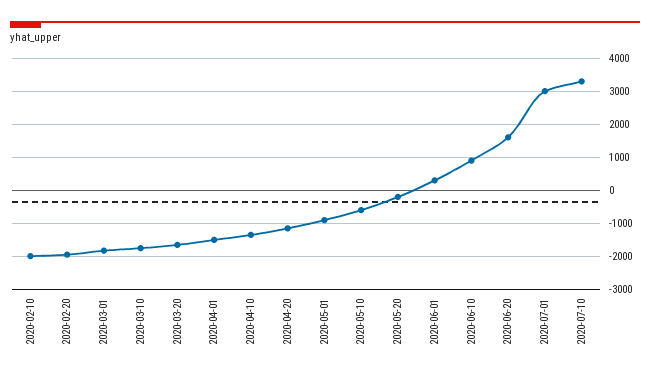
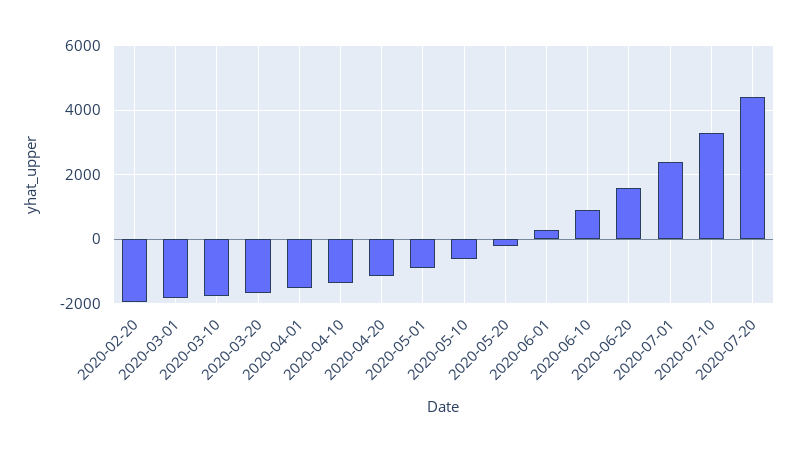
2020-02-10: -2000 -> none
2020-07-01: 3000 -> 2400
2020-07-20: none -> 4400

